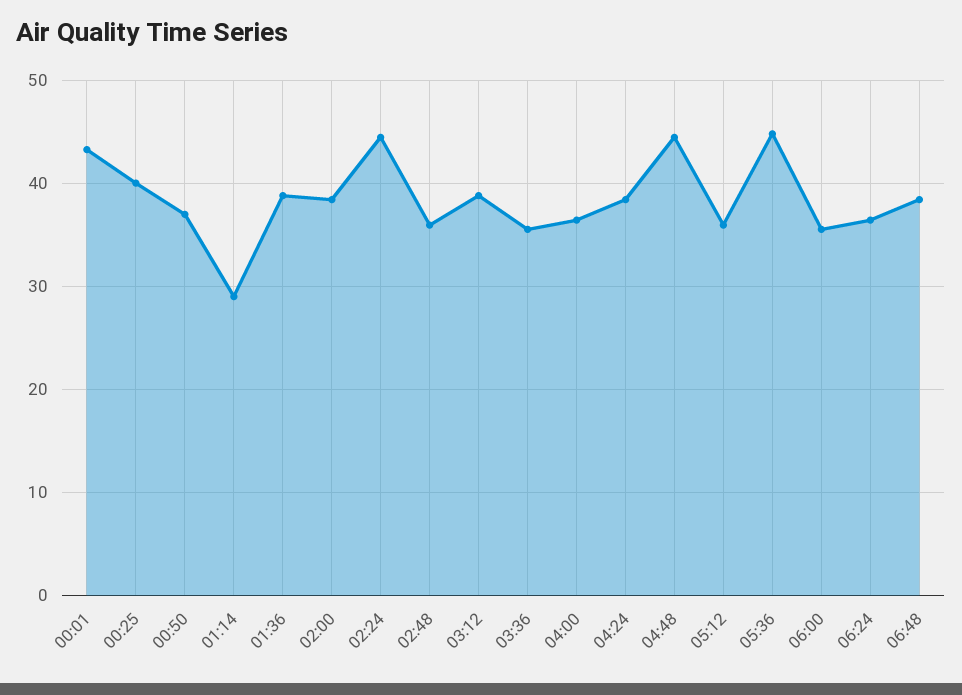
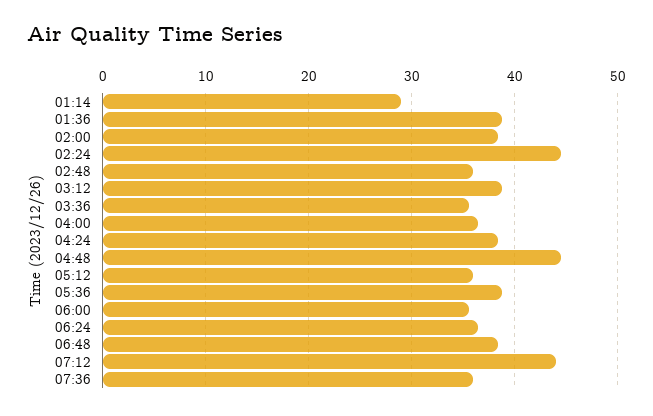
00:01: 43 -> none
00:25: 40 -> none
00:50: 37 -> none
05:36: 45 -> 39
07:12: none -> 44
07:36: none -> 36

